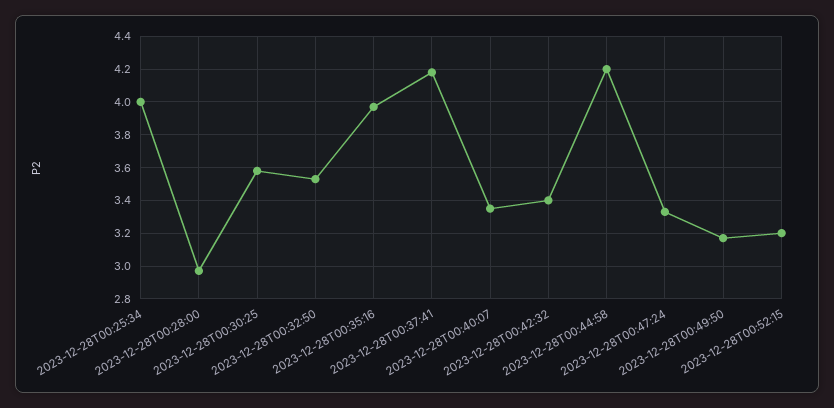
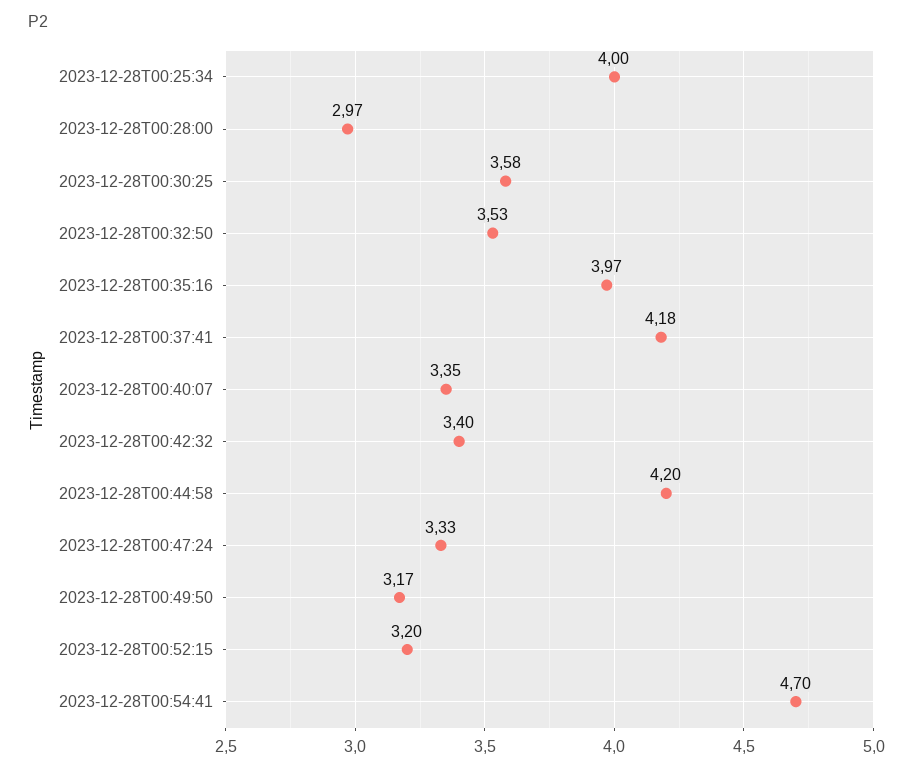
2023-12-28T00:54:41: none -> 4.7

